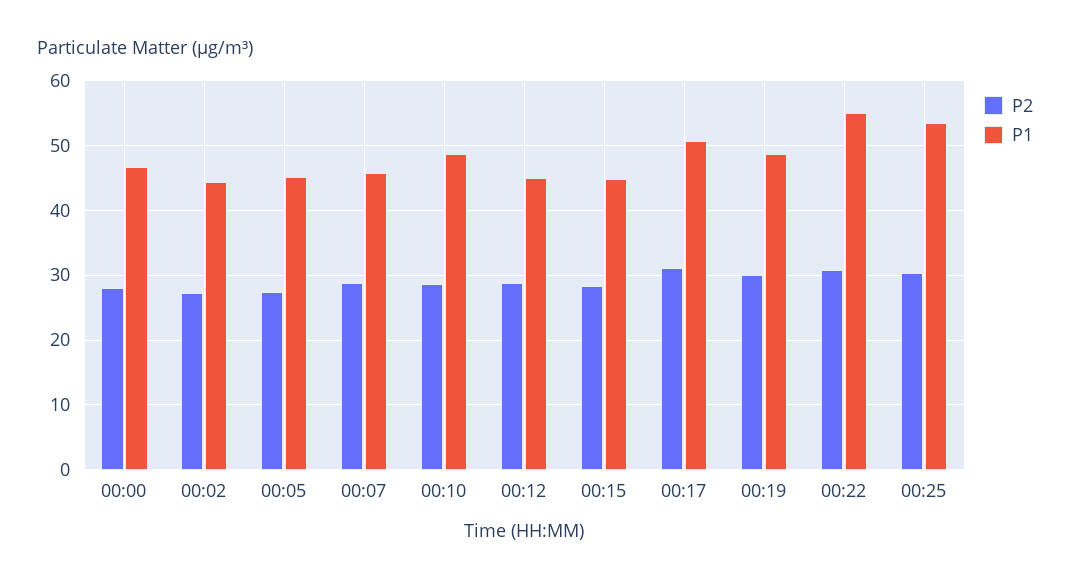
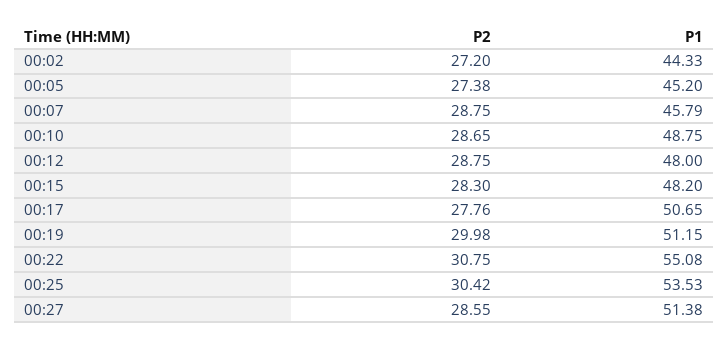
P2, 00:00: 28 -> none
P1, 00:00: 47 -> none
P1, 00:12: 45 -> 48
P1, 00:15: 45 -> 48.2
P2, 00:17: 31 -> 27.76
P1, 00:19: 49 -> 51.15
P2, 00:27: none -> 28.55
P1, 00:27: none -> 51.38

